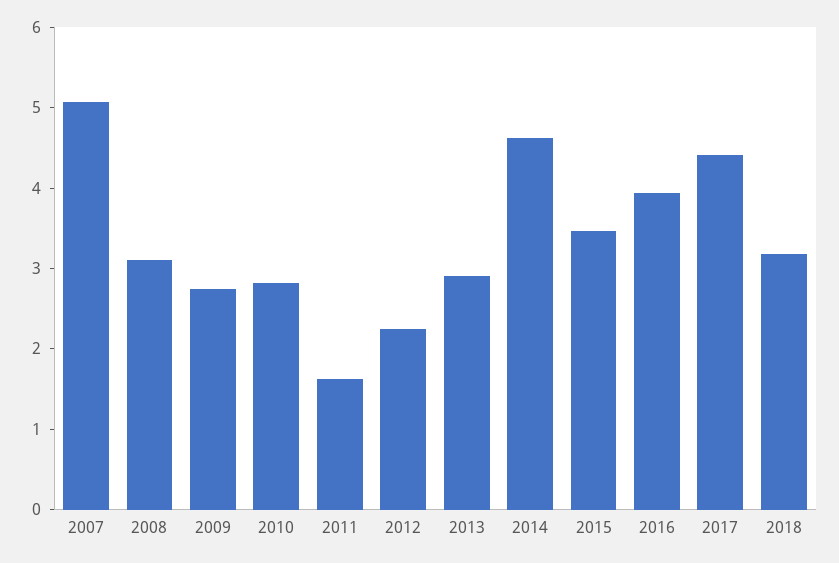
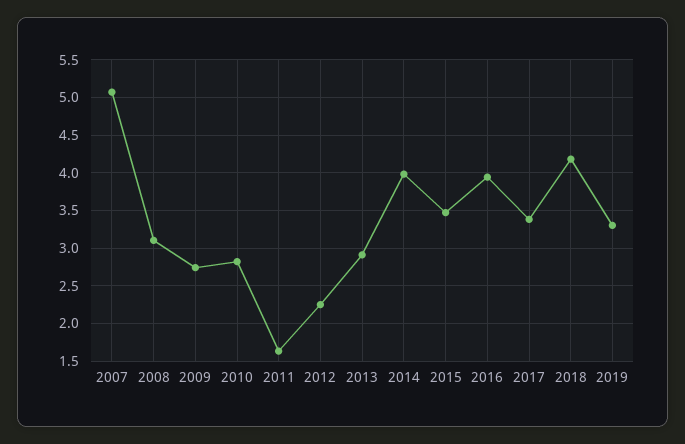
2014: 4.6 -> 4
2017: 4.4 -> 3.4
2018: 3.2 -> 4.2
2019: none -> 3.3

